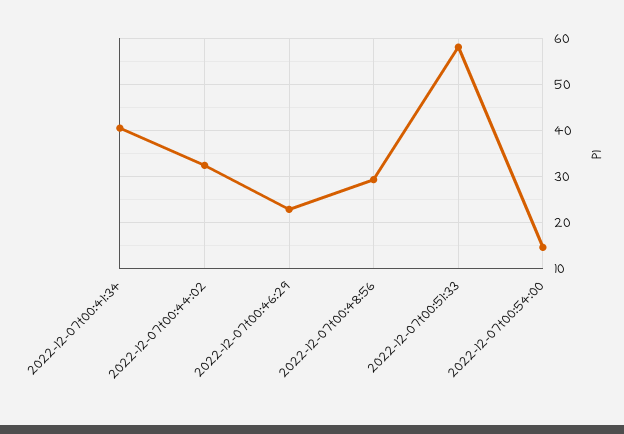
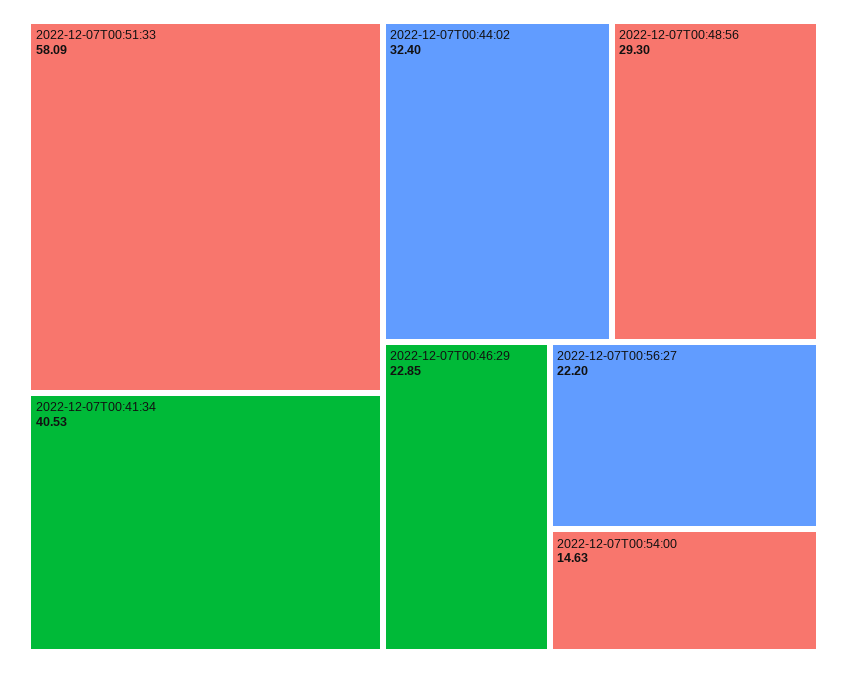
2022-12-07T00:56:27: none -> 22.2

